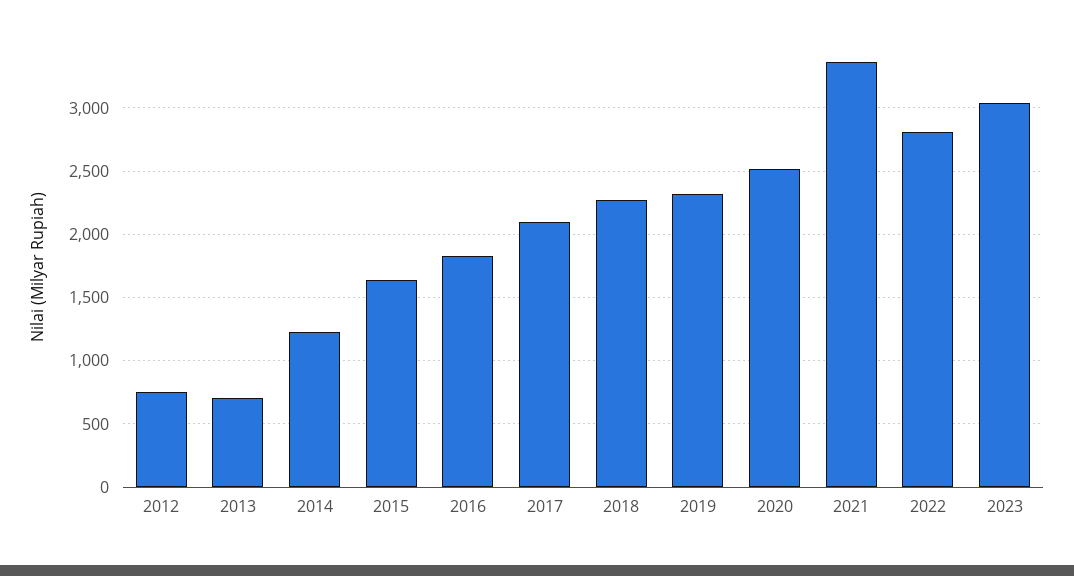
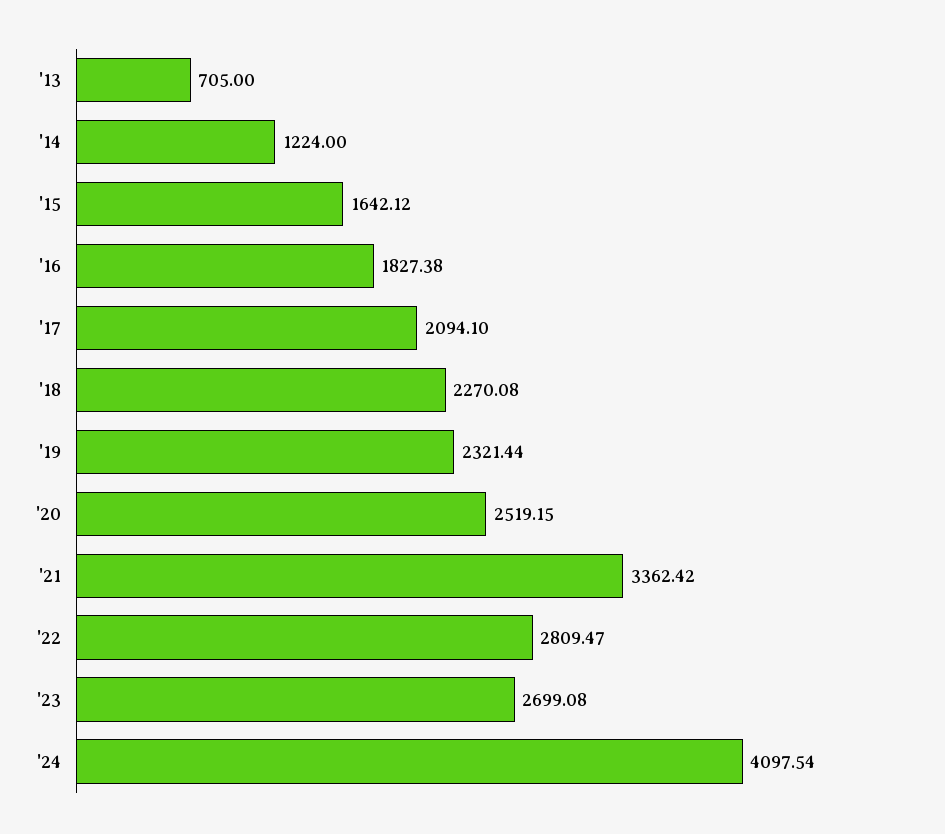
2012: 750 -> none
2023: 3050 -> 2699.08
'24: none -> 4097.54

